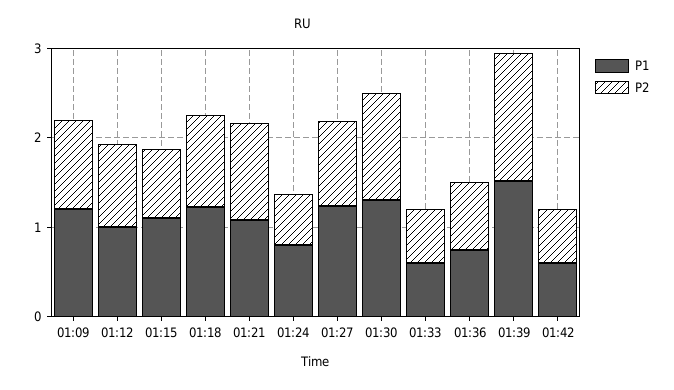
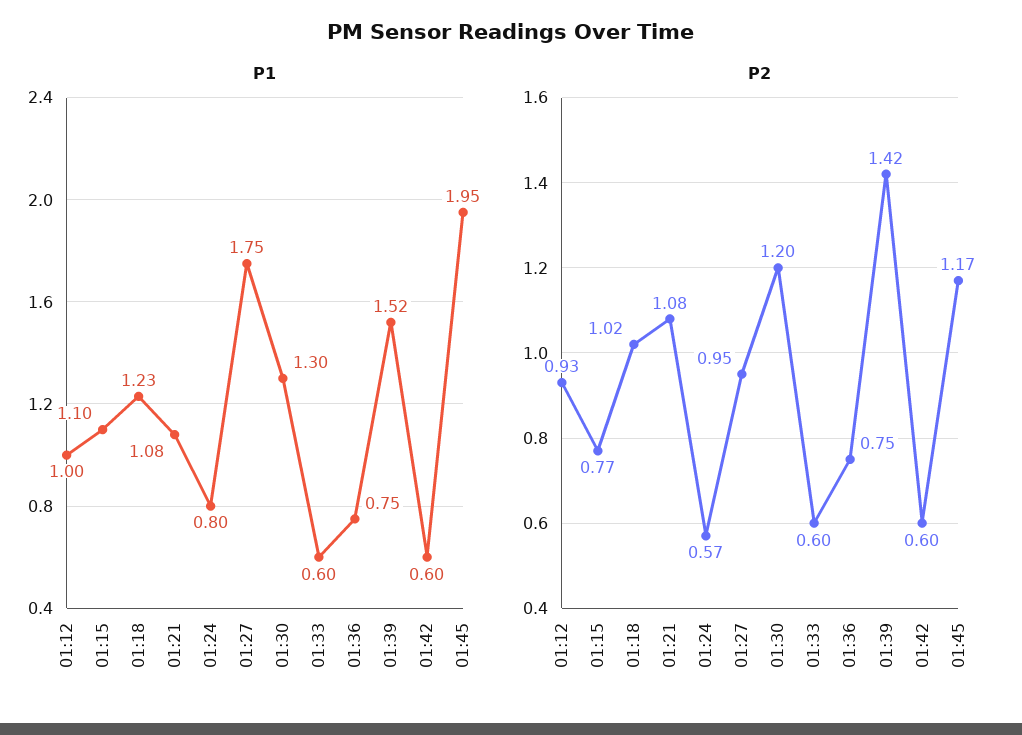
P1, 01:09: 1.2 -> none
P2, 01:09: 1 -> none
P1, 01:27: 1.2 -> 1.75
P1, 01:45: none -> 1.95
P2, 01:45: none -> 1.17

